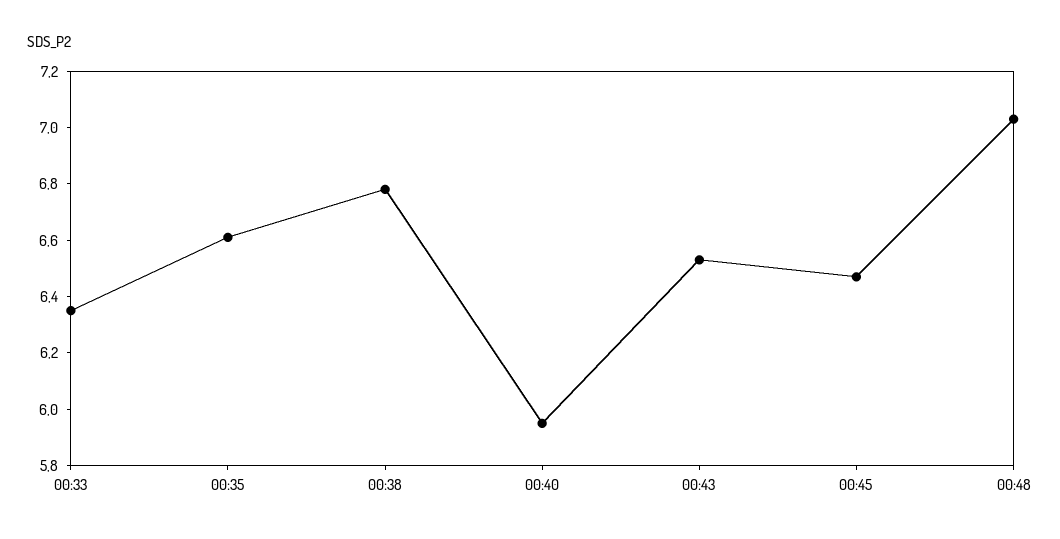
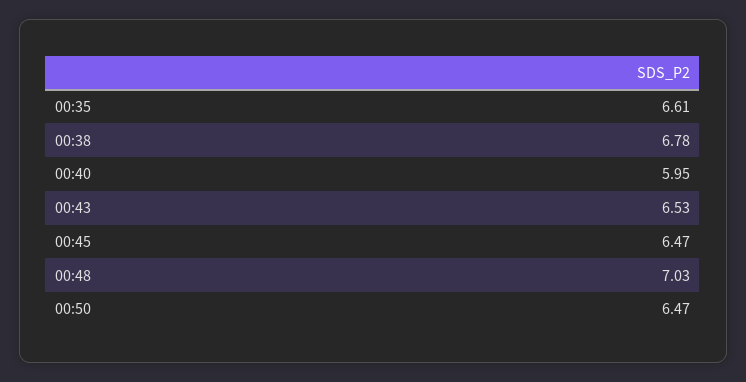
00:33: 6.35 -> none
00:50: none -> 6.47

